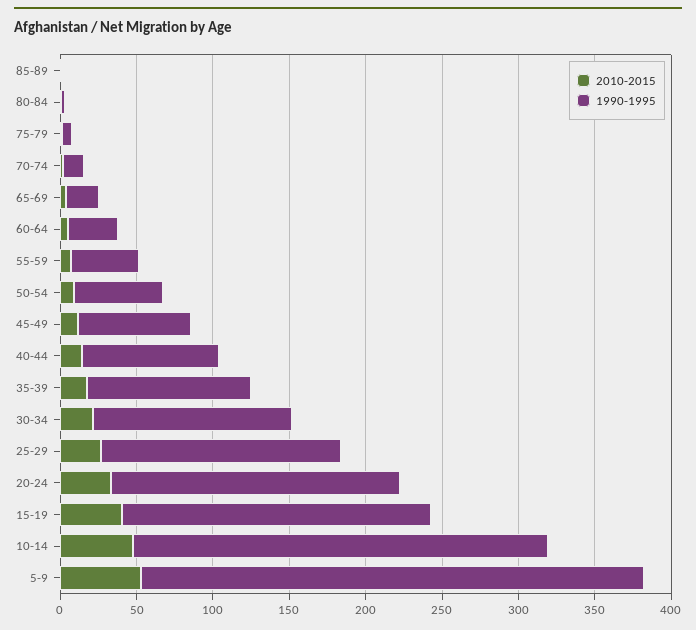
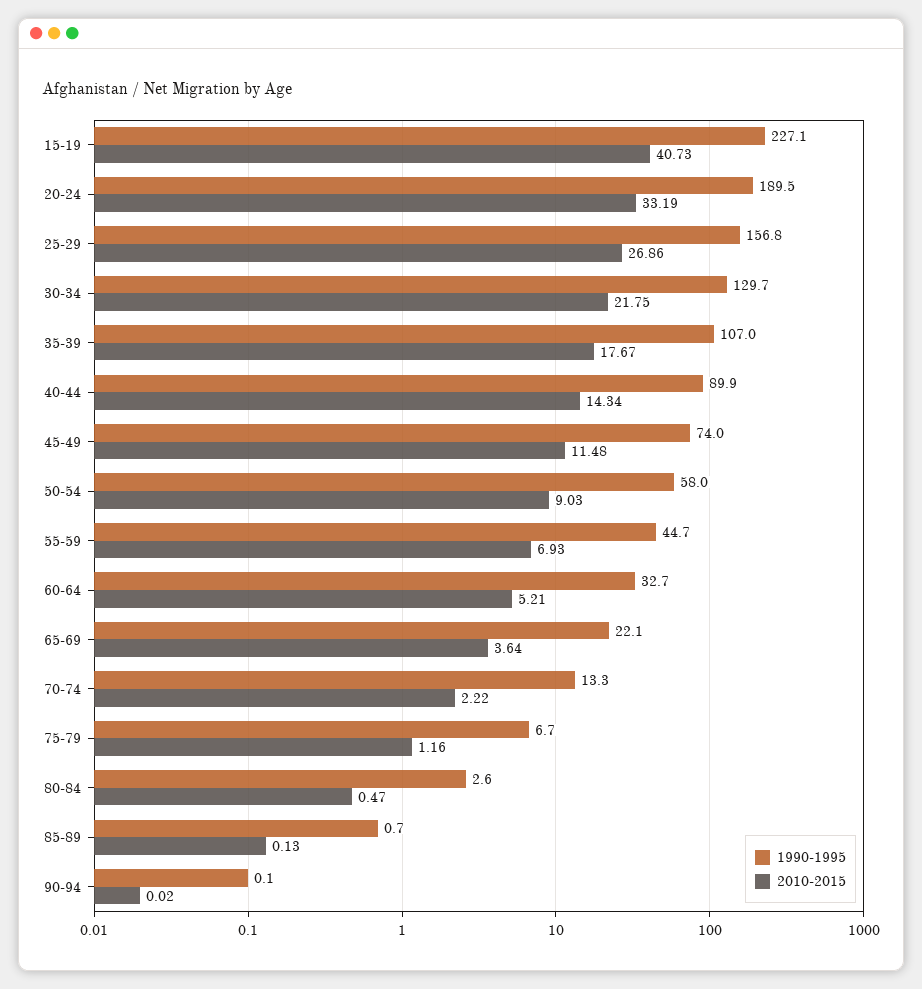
1990-1995, 15-19: 200 -> 227.1
2010-2015, 10-14: 50 -> none
1990-1995, 10-14: 270 -> none
2010-2015, 5-9: 50 -> none
1990-1995, 5-9: 330 -> none
1990-1995, 90-94: none -> 0.1
2010-2015, 90-94: none -> 0.02

